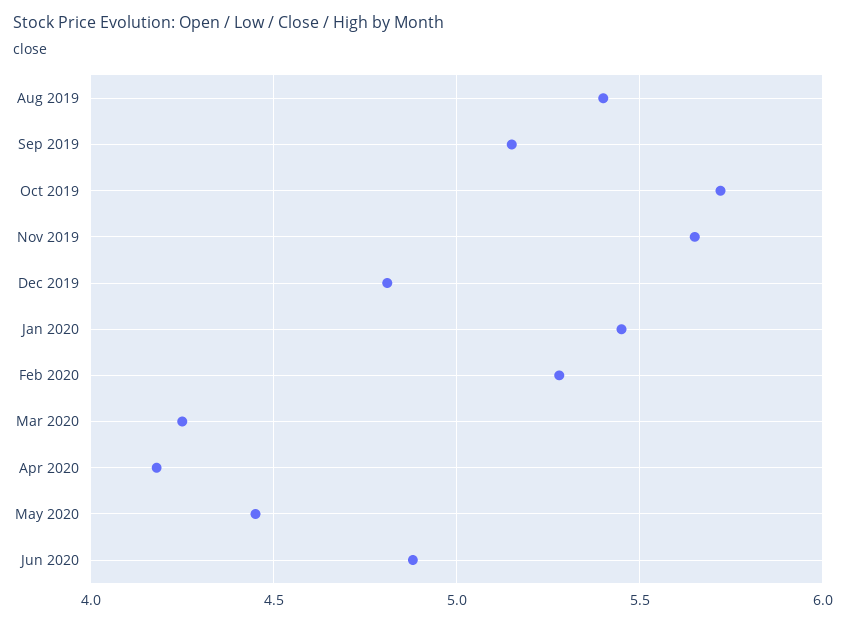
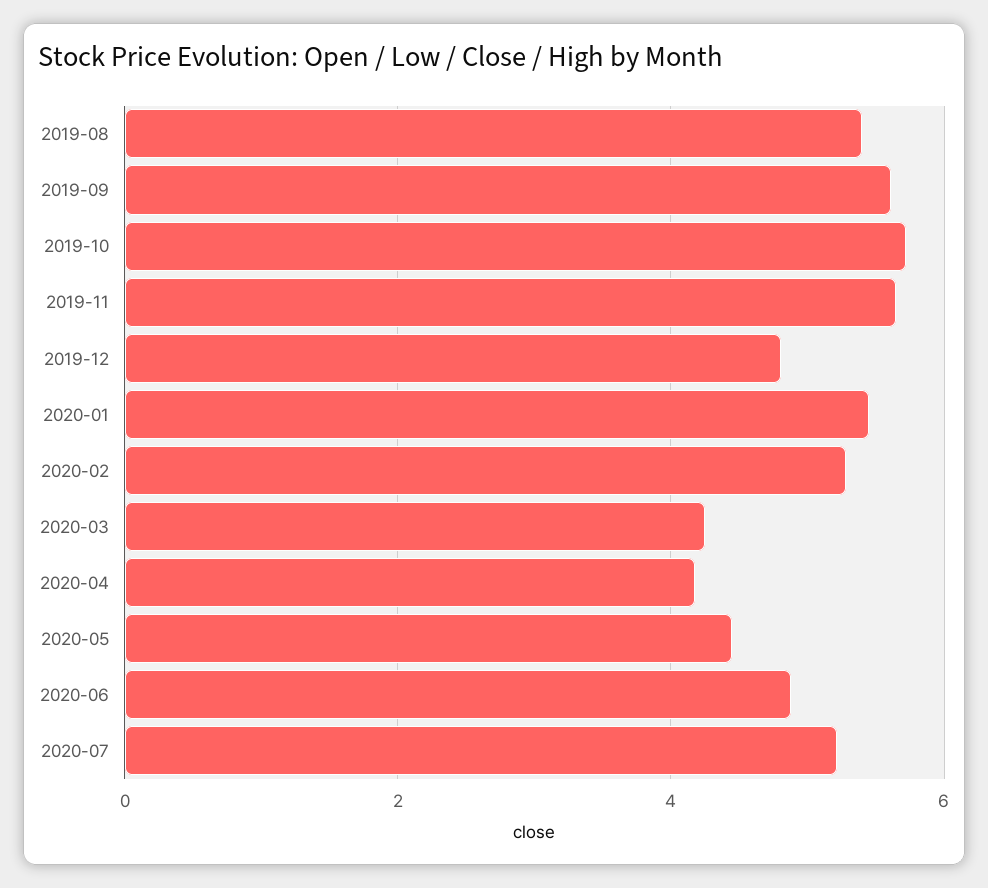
Sep 2019: 5.15 -> 5.6
2020-07: none -> 5.2

